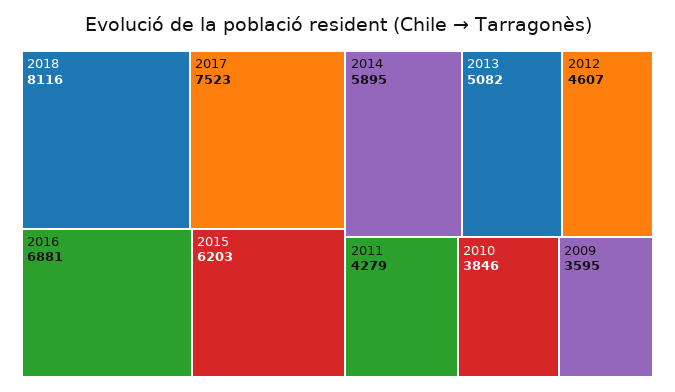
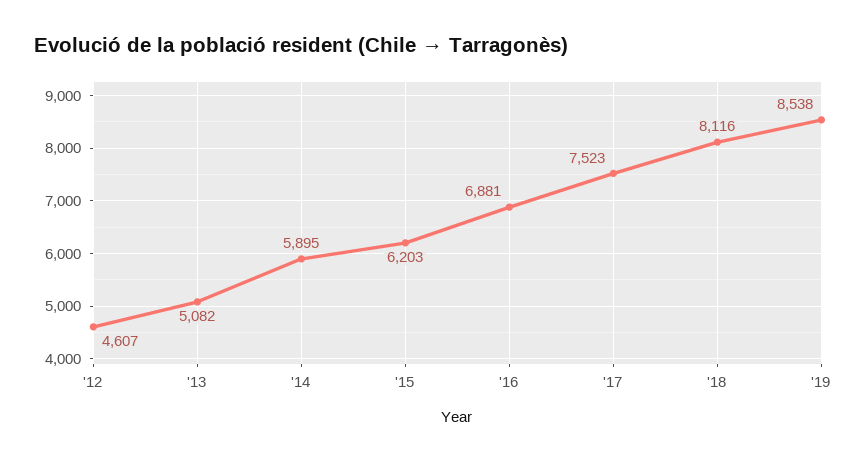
2011: 4279 -> none
2010: 3846 -> none
2009: 3595 -> none
'19: none -> 8538

